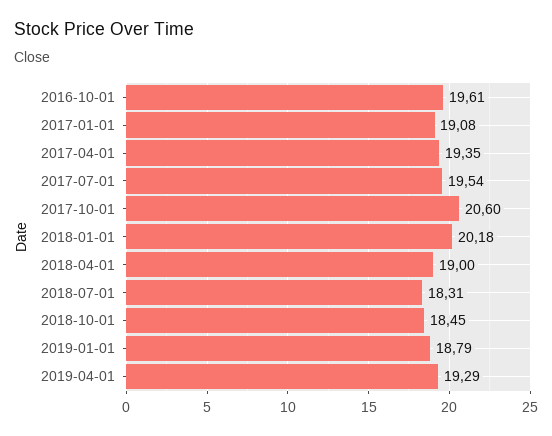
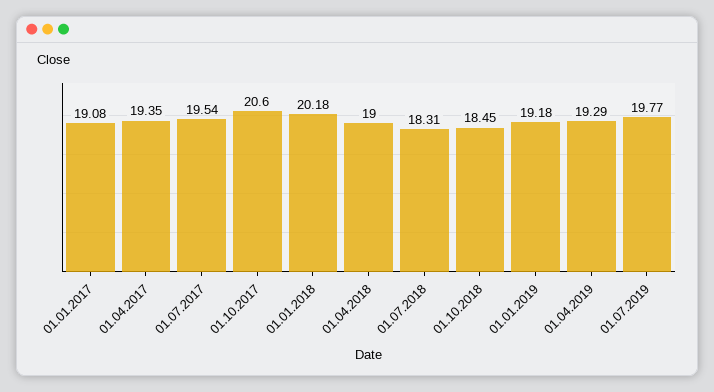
2016-10-01: 19.61 -> none
2019-01-01: 18.79 -> 19.18
01.07.2019: none -> 19.77

